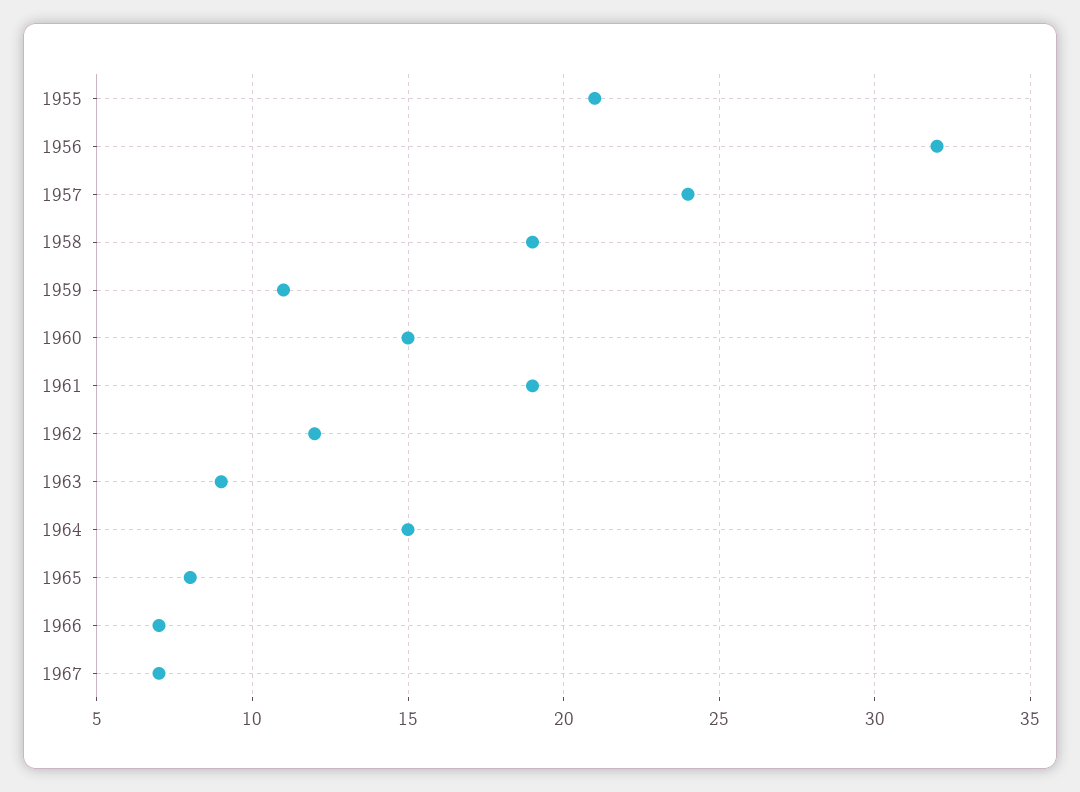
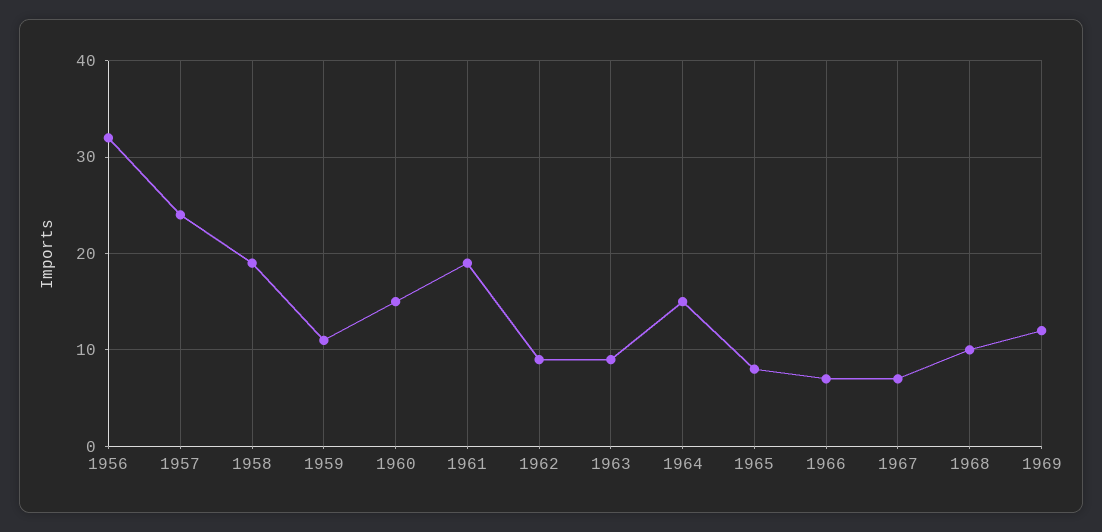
1955: 21 -> none
1962: 12 -> 9
1968: none -> 10
1969: none -> 12

